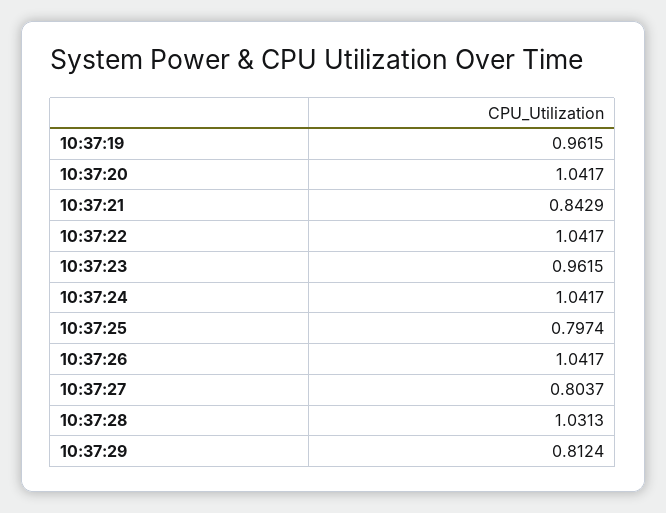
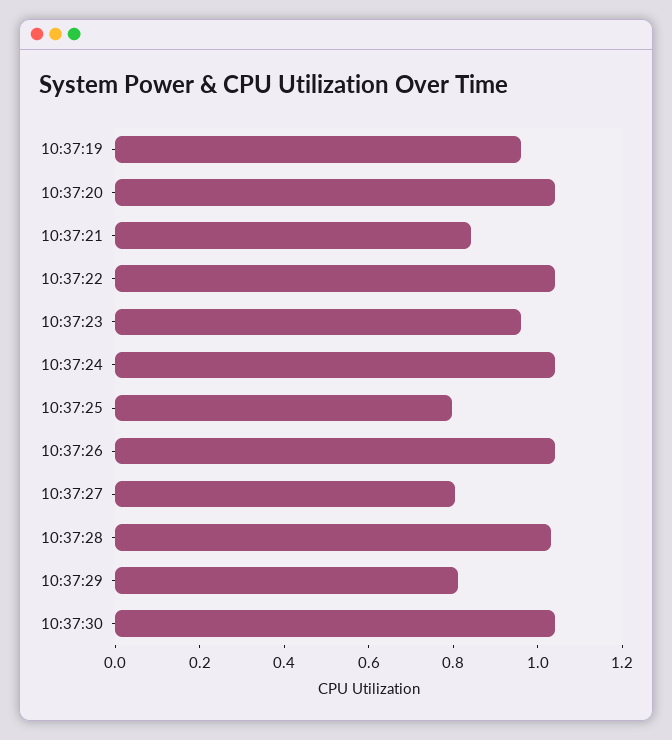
10:37:30: none -> 1.05

